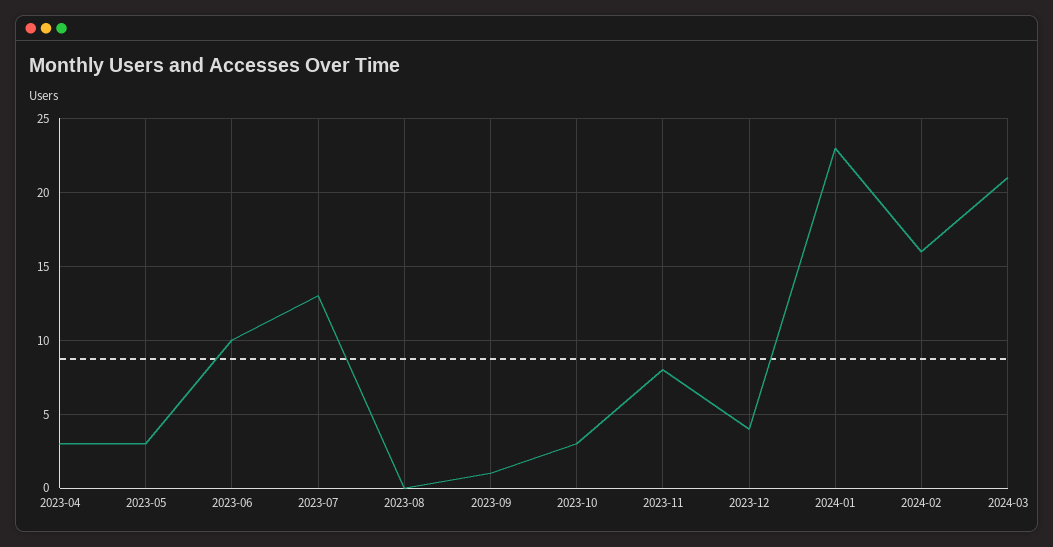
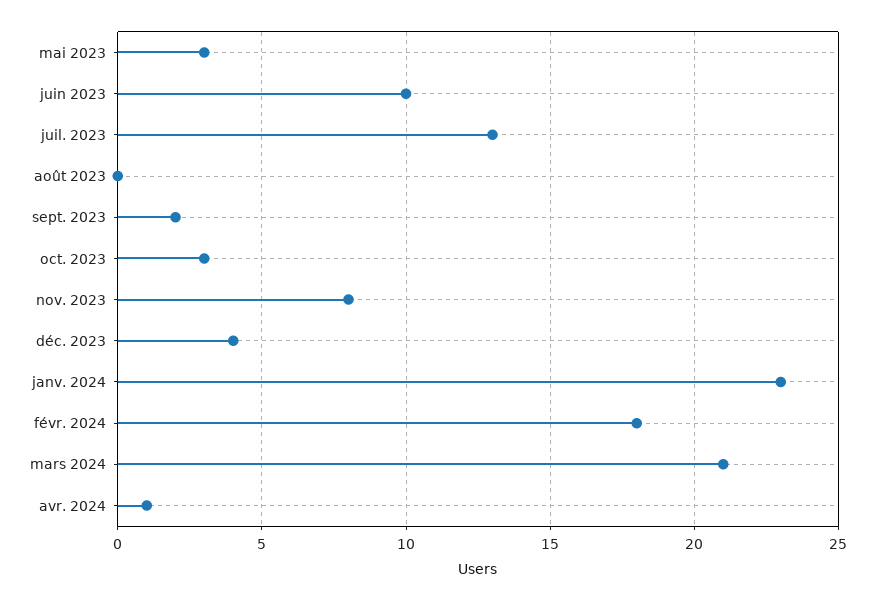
2023-04: 3 -> none
2023-09: 1 -> 2
2024-02: 16 -> 18
avr. 2024: none -> 1

